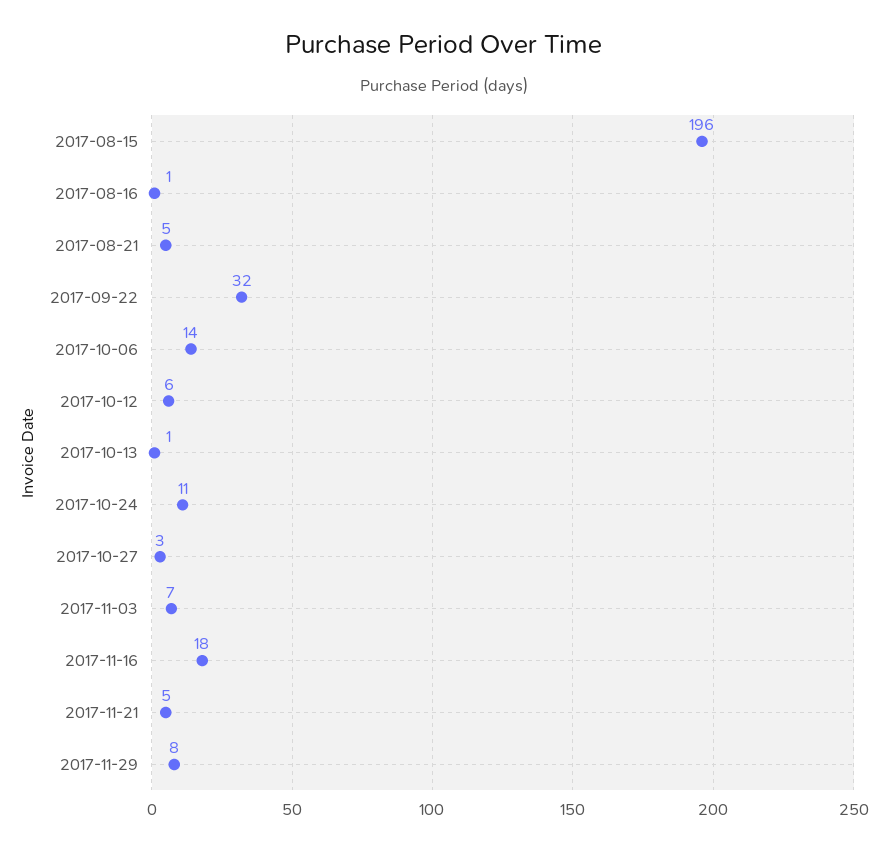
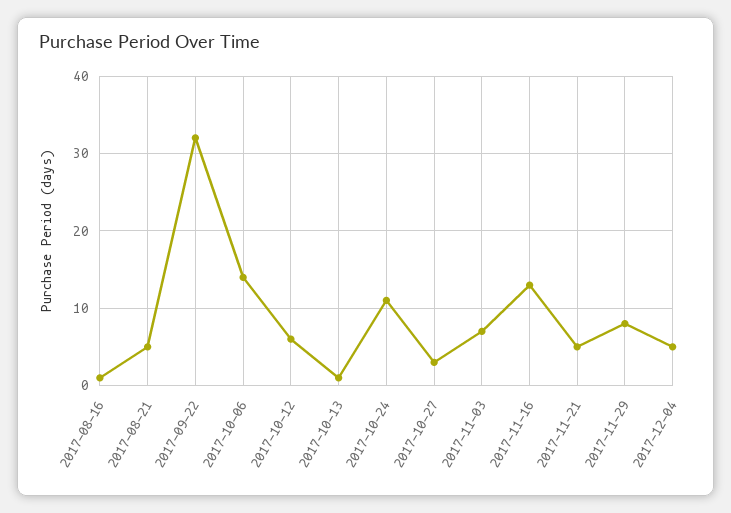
2017-08-15: 196 -> none
2017-11-16: 18 -> 13
2017-12-04: none -> 5

